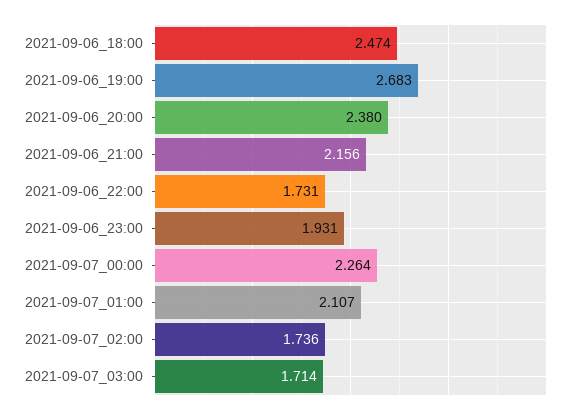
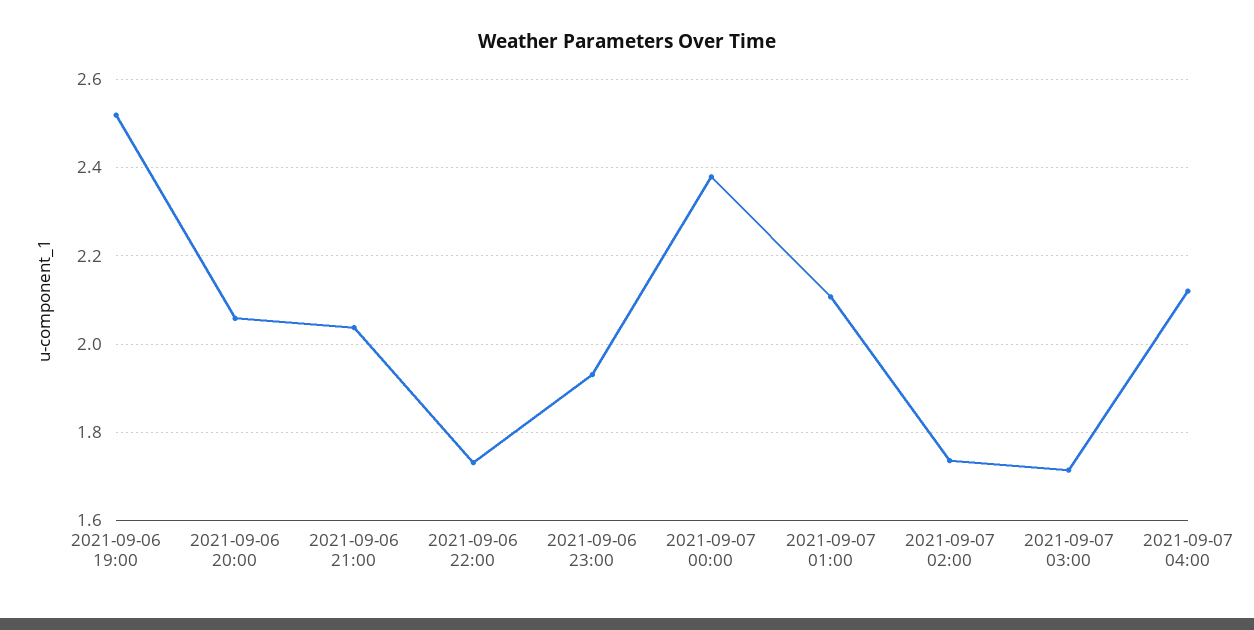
2021-09-06_18:00: 2.474 -> none
2021-09-06_19:00: 2.683 -> 2.52
2021-09-06_20:00: 2.38 -> 2.06
2021-09-06_21:00: 2.156 -> 2.04
2021-09-07_00:00: 2.264 -> 2.38
2021-09-07 04:00: none -> 2.12

